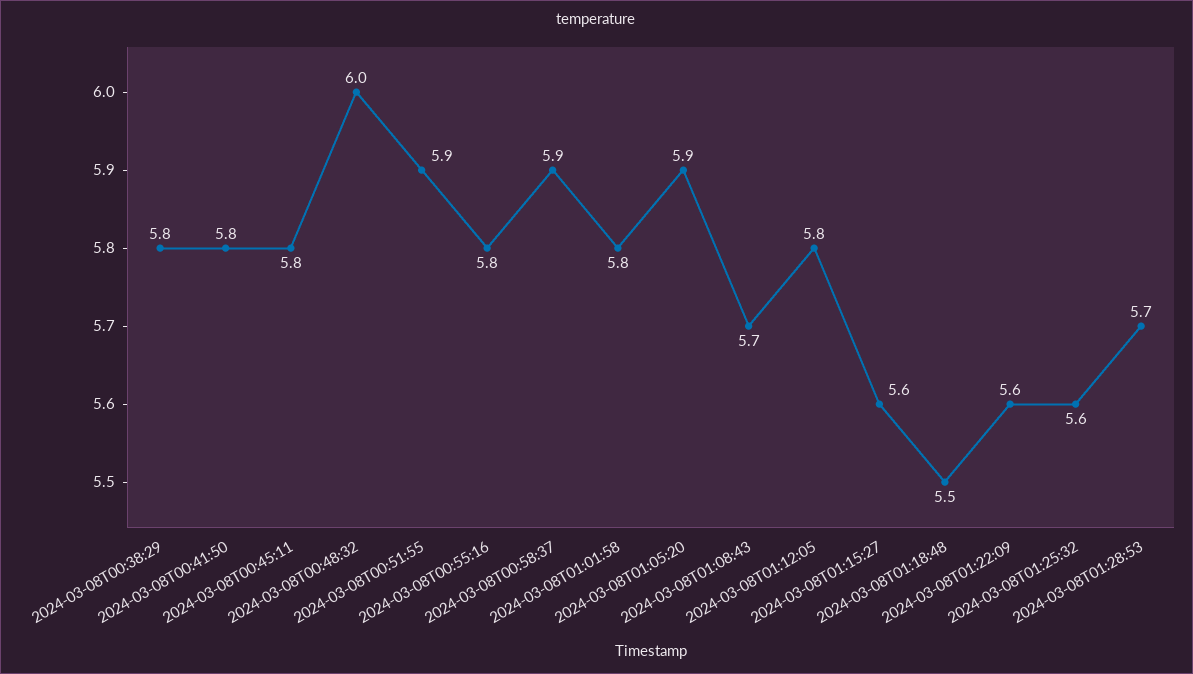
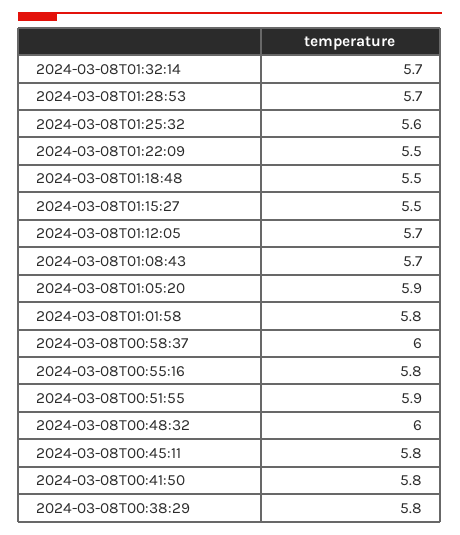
2024-03-08T00:58:37: 5.9 -> 6
2024-03-08T01:12:05: 5.8 -> 5.7
2024-03-08T01:15:27: 5.6 -> 5.5
2024-03-08T01:22:09: 5.6 -> 5.5
2024-03-08T01:32:14: none -> 5.7

